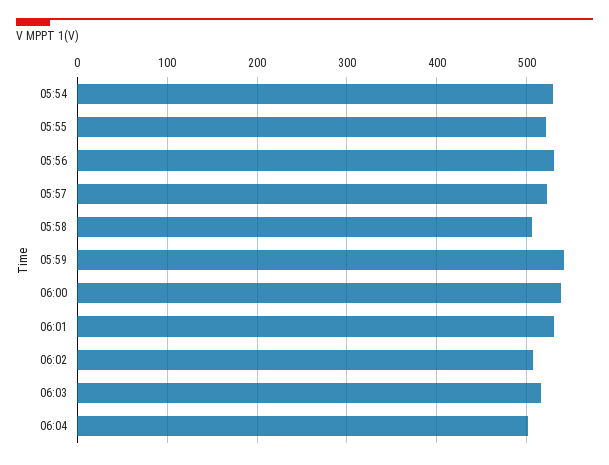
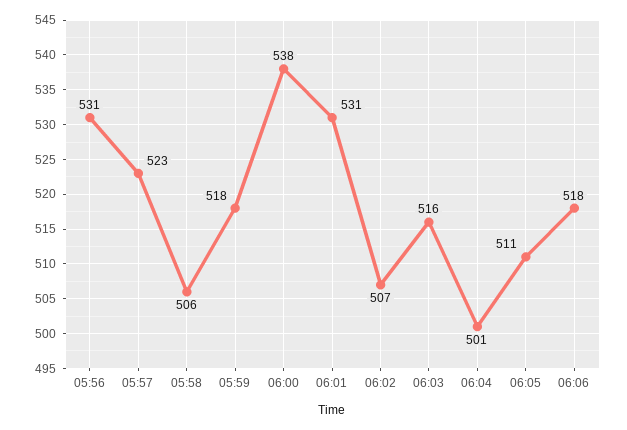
05:54: 530 -> none
05:55: 520 -> none
05:59: 540 -> 518
06:05: none -> 511
06:06: none -> 518

